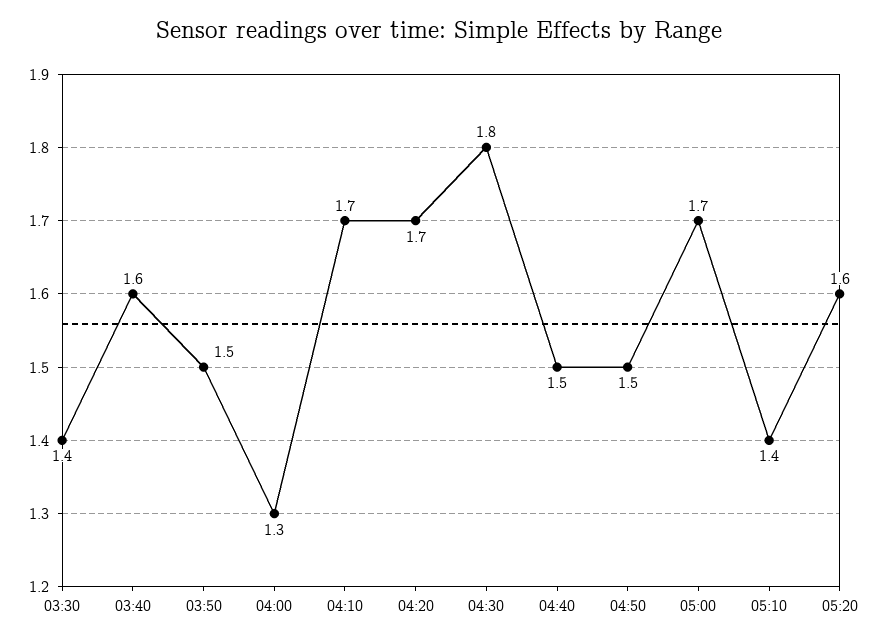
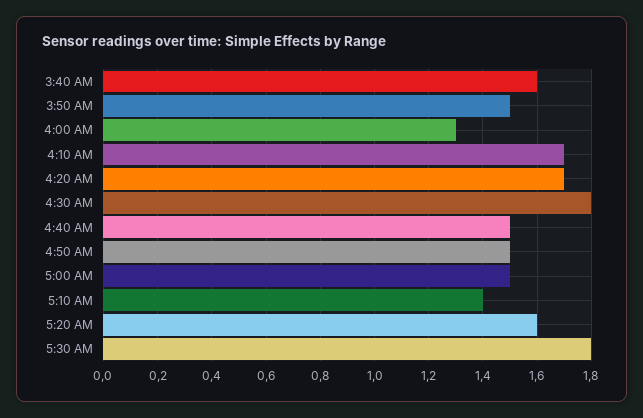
03:30: 1.4 -> none
05:00: 1.7 -> 1.5
5:30 AM: none -> 1.8

